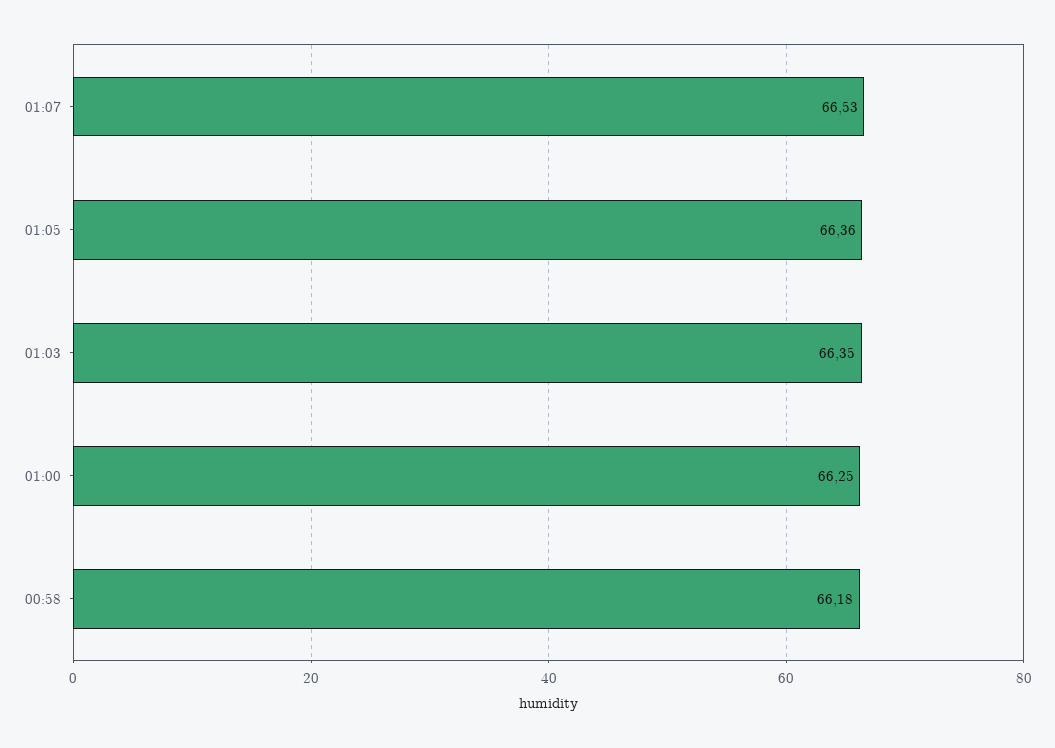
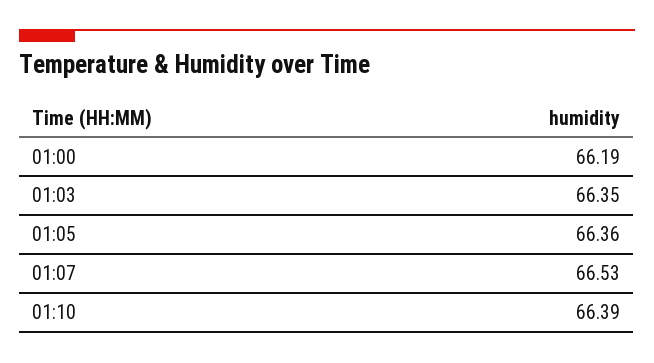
01:00: 66.25 -> 66.19
00:58: 66.18 -> none
01:10: none -> 66.39

